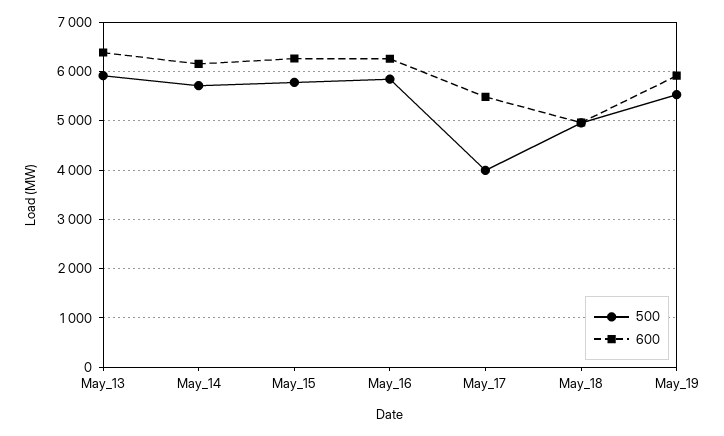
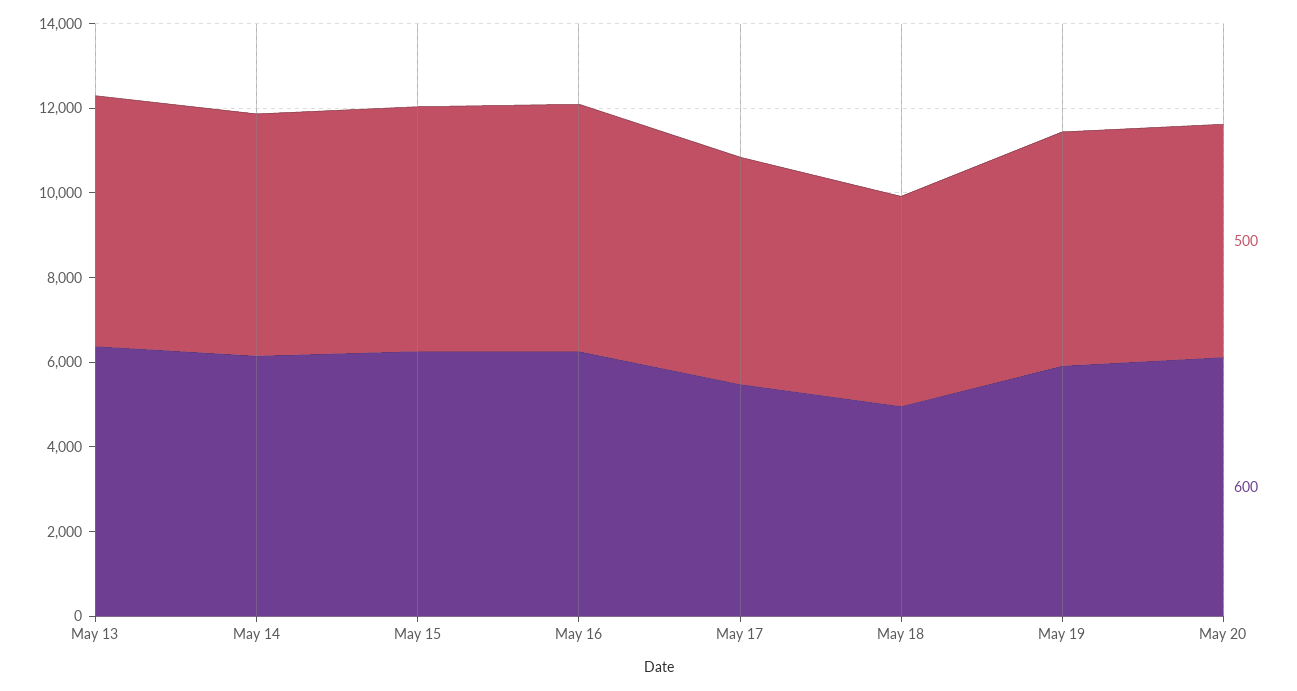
500, May_17: 4000 -> 5500
500, May 20: none -> 5500
600, May 20: none -> 6000

